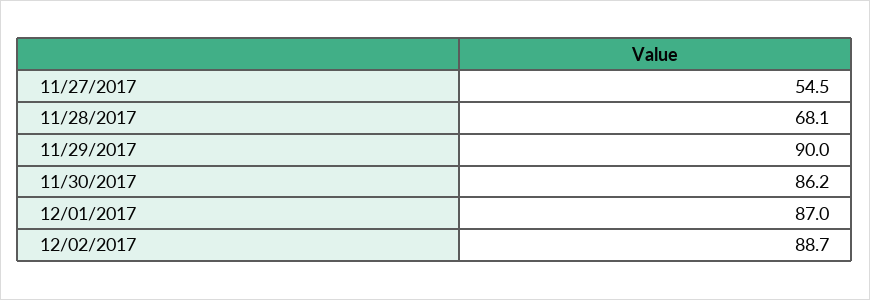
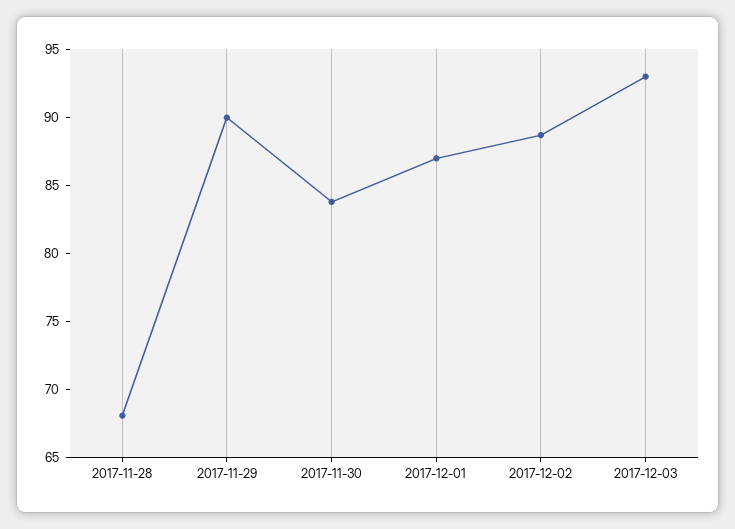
11/27/2017: 54.5 -> none
11/30/2017: 86.2 -> 84
2017-12-03: none -> 93

